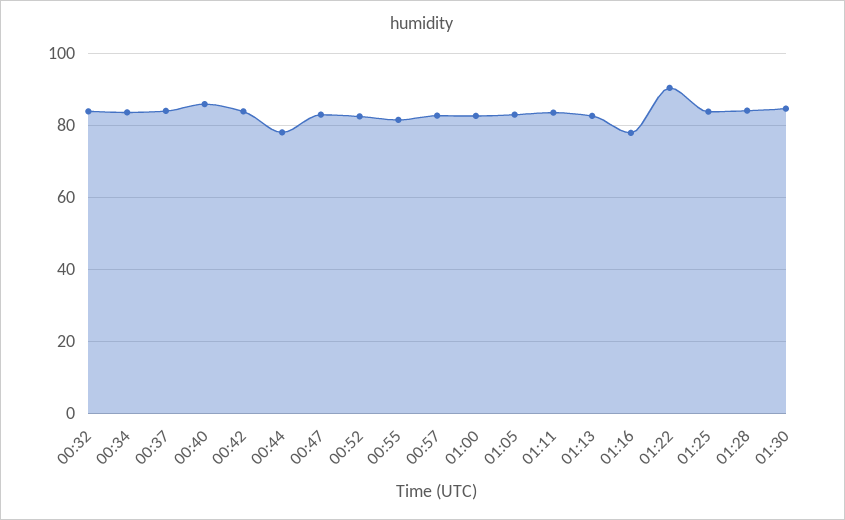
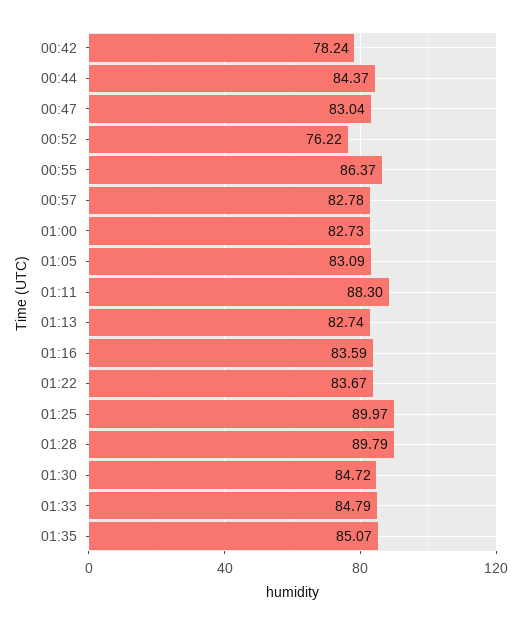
00:32: 84 -> none
00:34: 84 -> none
00:37: 84 -> none
00:40: 86 -> none
00:42: 84 -> 78.24
00:44: 78 -> 84.37
00:52: 82 -> 76.22
00:55: 82 -> 86.37
01:11: 84 -> 88.3
01:16: 78 -> 83.59
01:22: 90 -> 83.67
01:25: 84 -> 89.97
01:28: 84 -> 89.79
01:33: none -> 84.79
01:35: none -> 85.07

